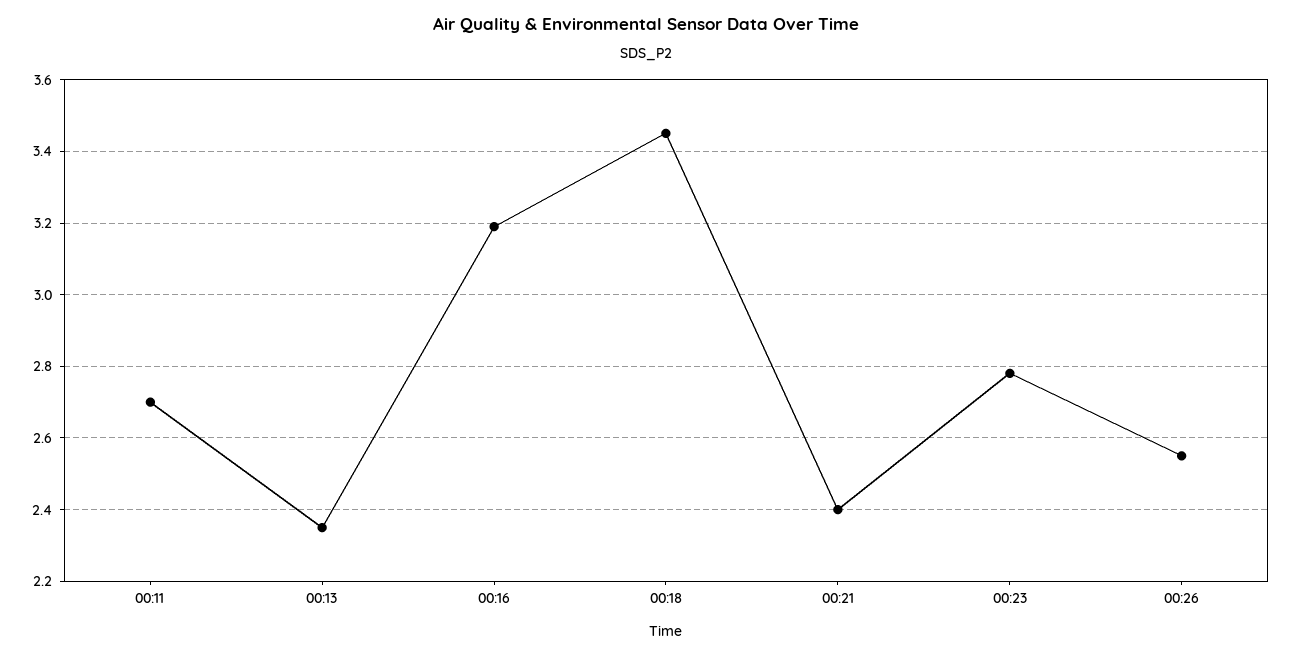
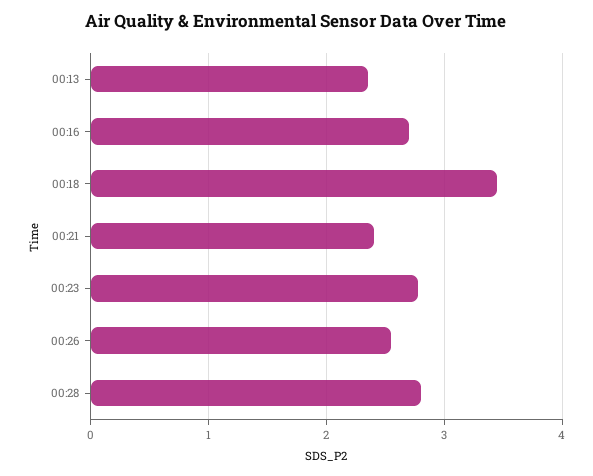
00:11: 2.7 -> none
00:16: 3.2 -> 2.7
00:28: none -> 2.8

